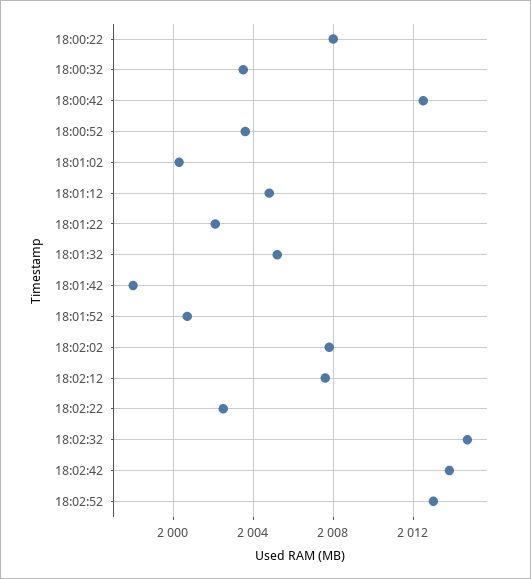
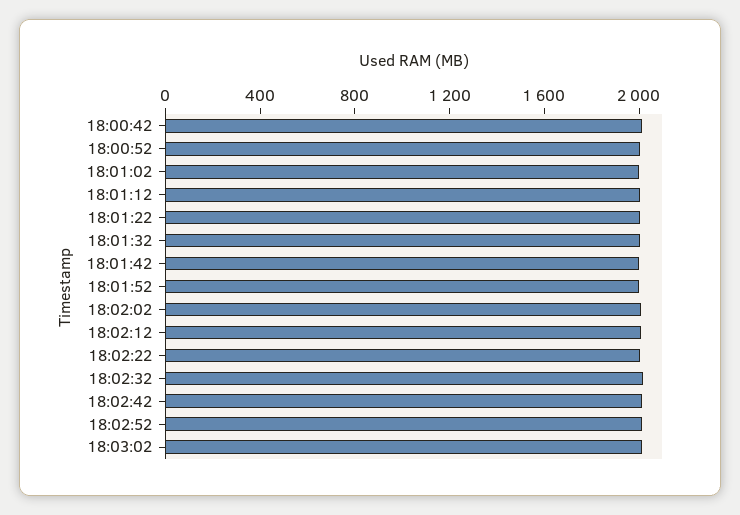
18:00:22: 2008 -> none
18:00:32: 2003.5 -> none
18:03:02: none -> 2000

